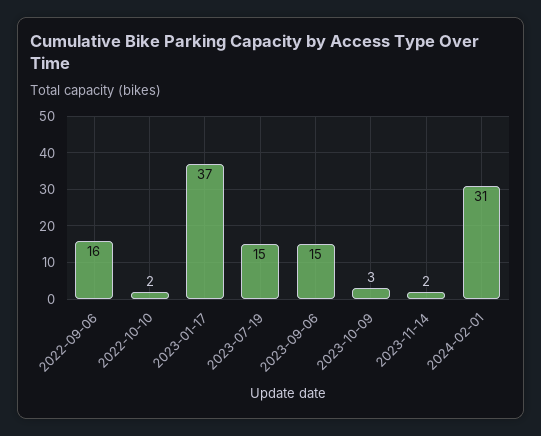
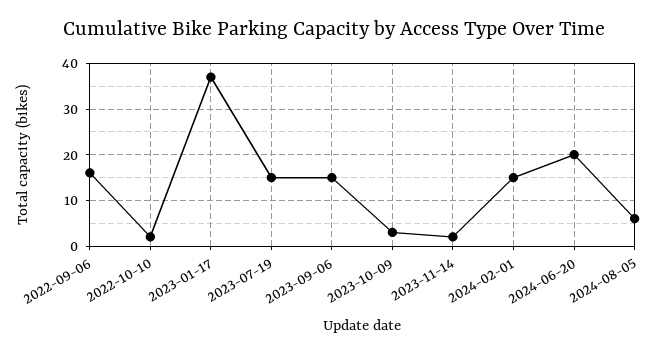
2024-02-01: 31 -> 15
2024-06-20: none -> 20
2024-08-05: none -> 5

